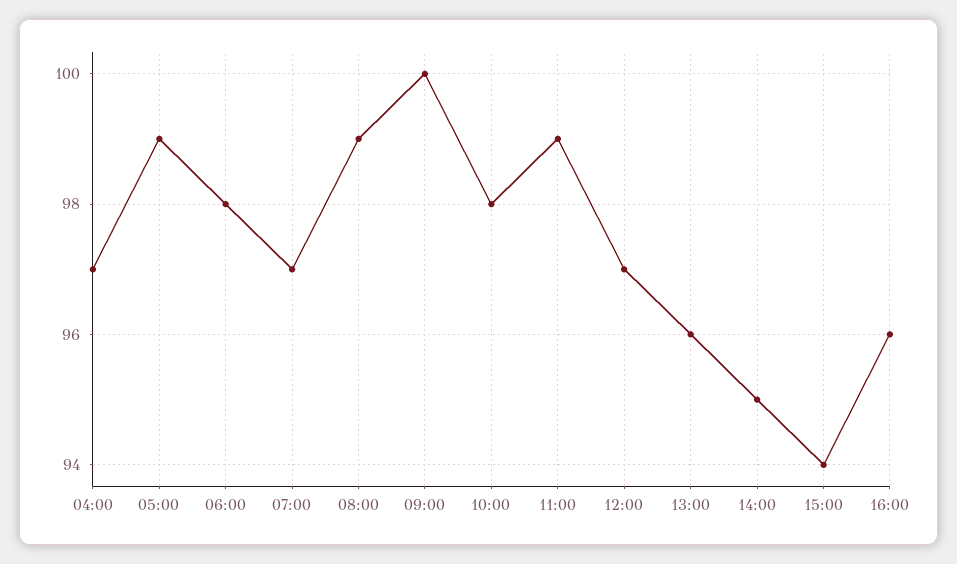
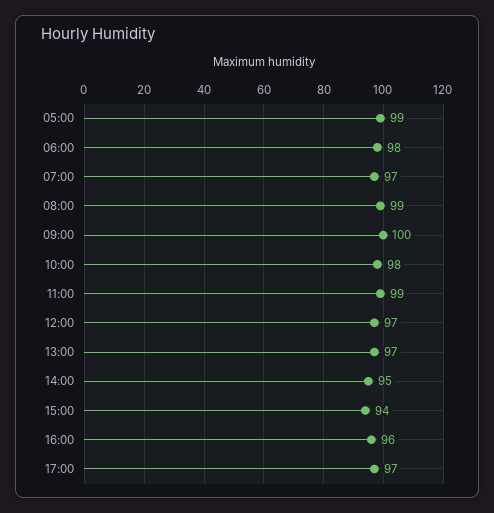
04:00: 97 -> none
13:00: 96 -> 97
17:00: none -> 97

